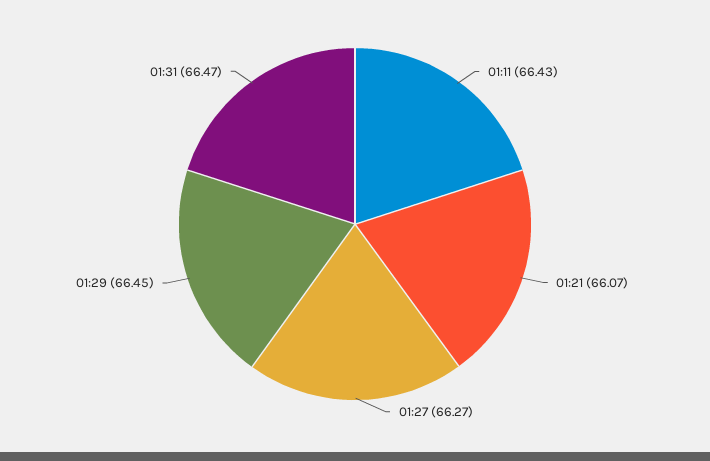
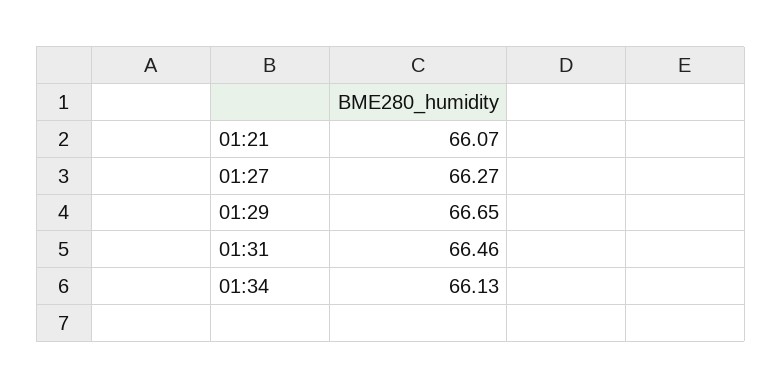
01:11: 66.43 -> none
01:29: 66.45 -> 66.65
01:31: 66.47 -> 66.46
01:34: none -> 66.13

